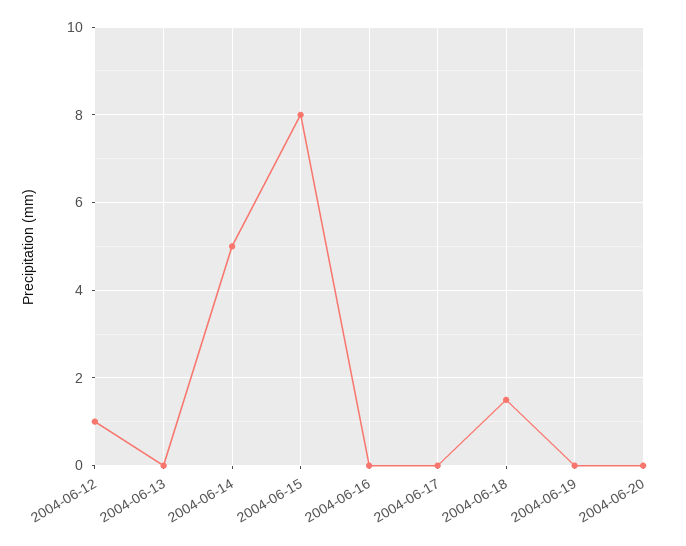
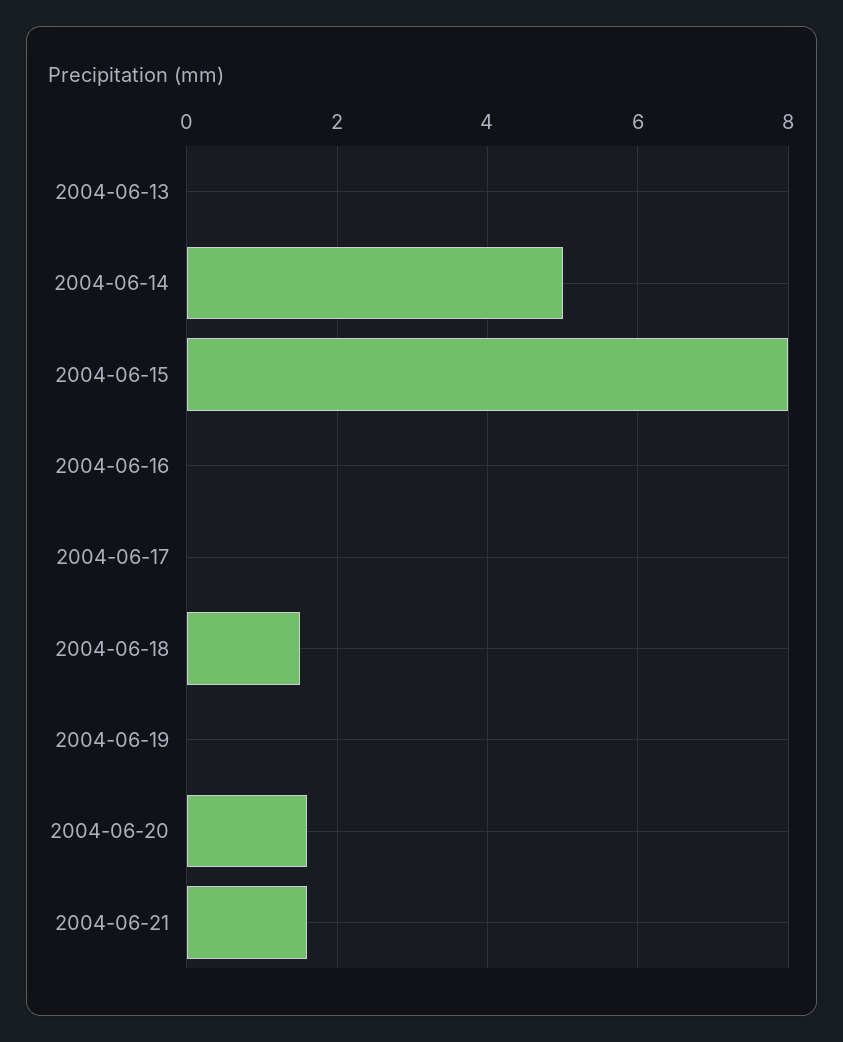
2004-06-12: 1 -> none
2004-06-20: 0 -> 1.5
2004-06-21: none -> 1.5

